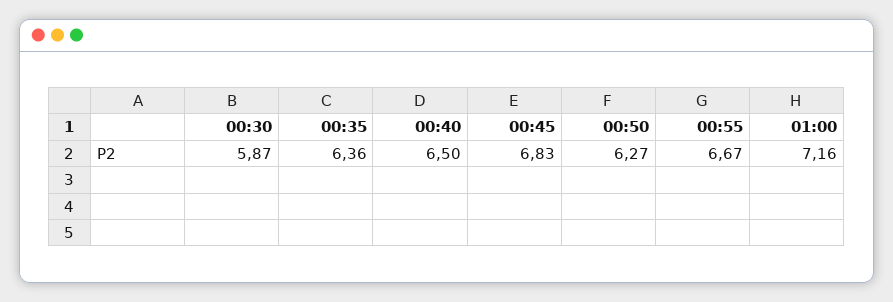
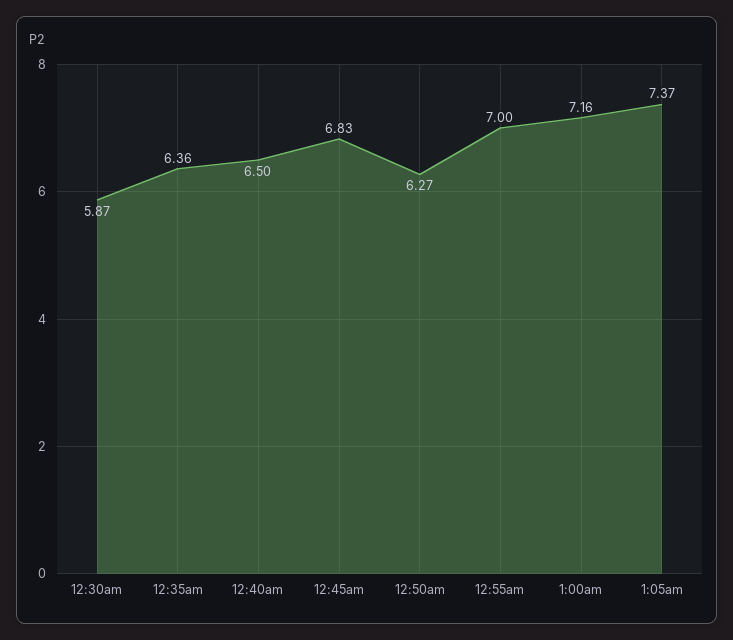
00:55: 6.67 -> 7
1:05am: none -> 7.37

